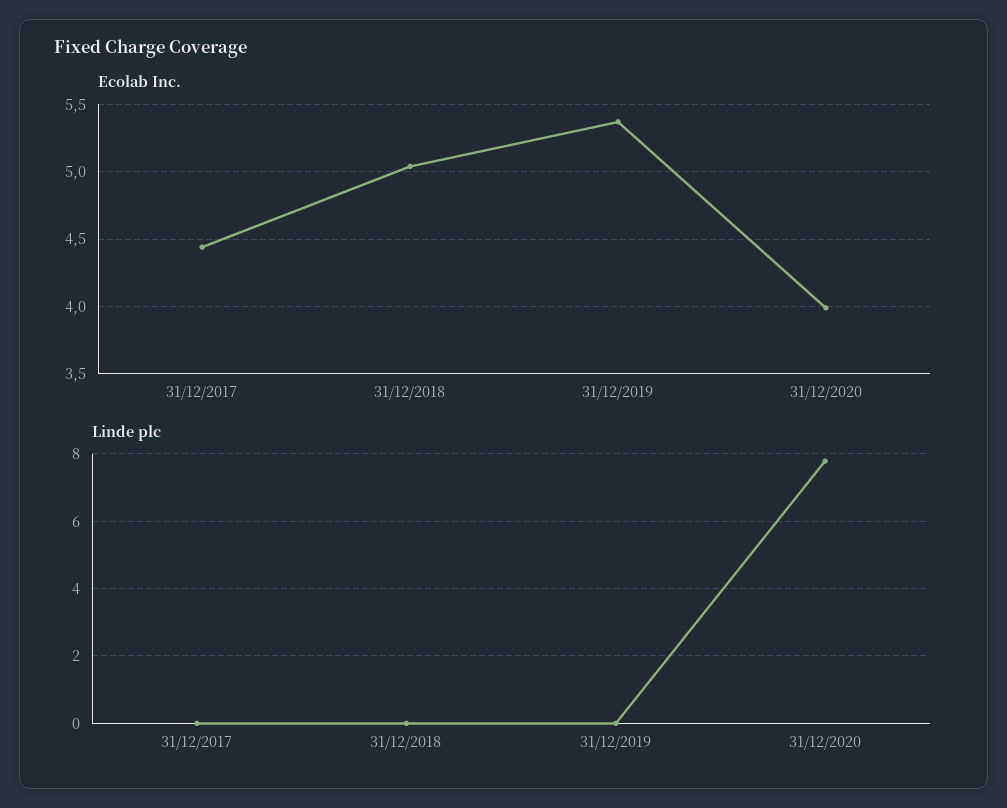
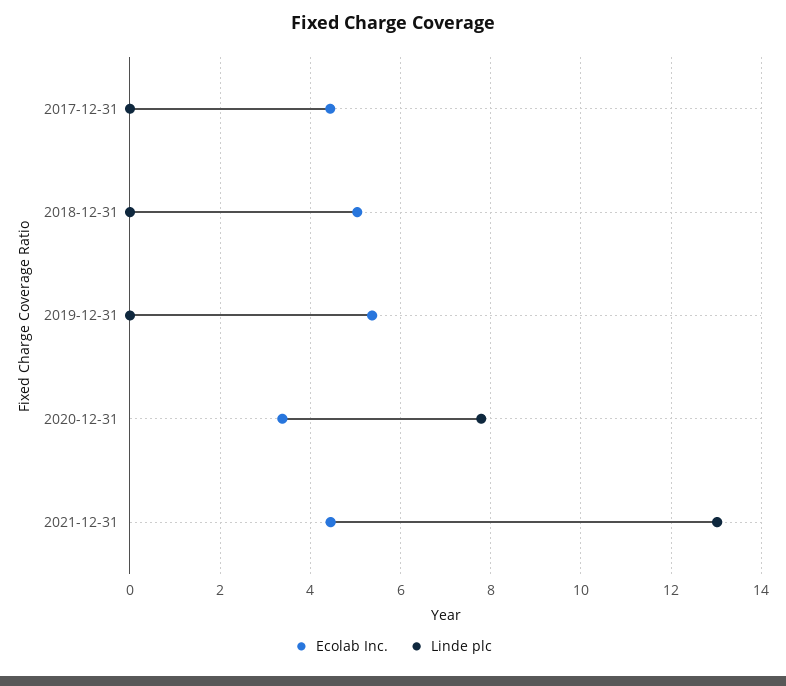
Ecolab Inc., 31/12/2020: 4 -> 3.4
Ecolab Inc., 2021-12-31: none -> 4.4
Linde plc, 2021-12-31: none -> 13

